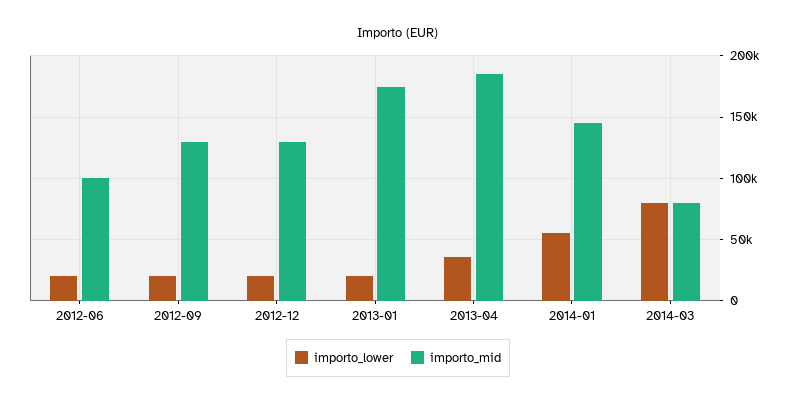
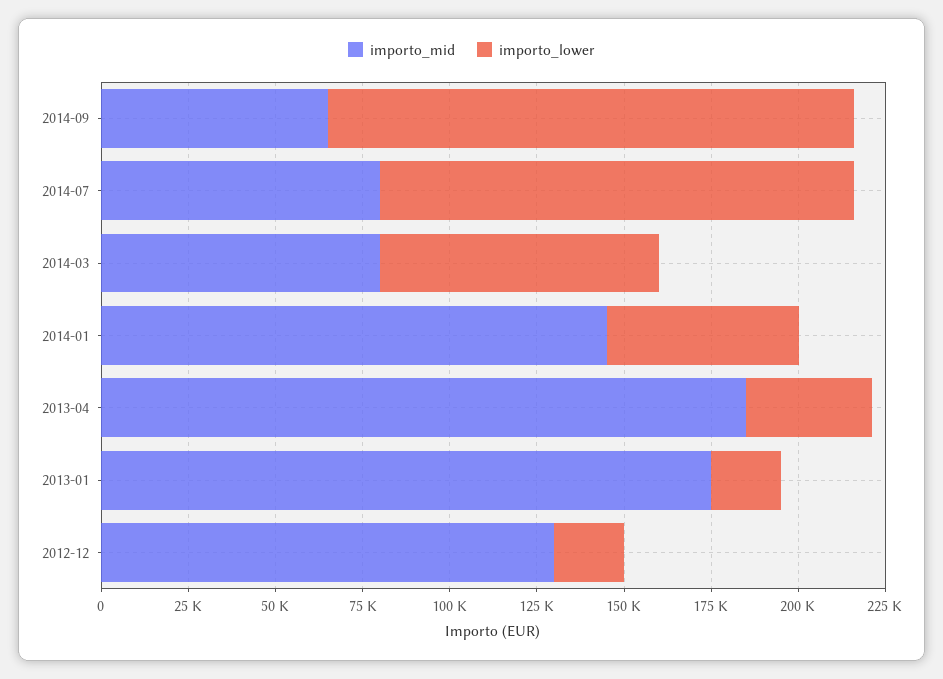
importo_lower, 2012-06: 20000 -> none
importo_mid, 2012-06: 100000 -> none
importo_lower, 2012-09: 20000 -> none
importo_mid, 2012-09: 130000 -> none
importo_mid, 2014-09: none -> 65000
importo_lower, 2014-09: none -> 150000
importo_mid, 2014-07: none -> 80000
importo_lower, 2014-07: none -> 135000

